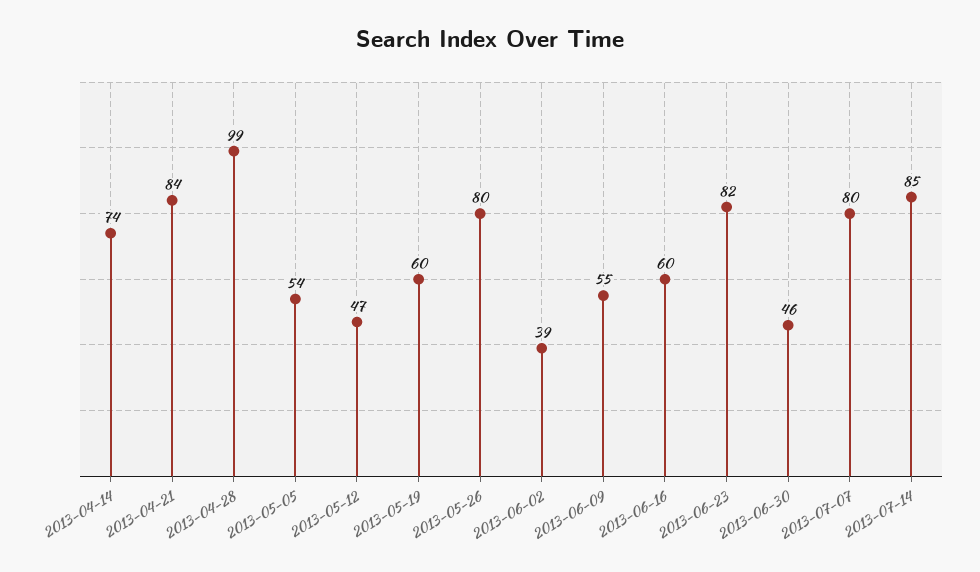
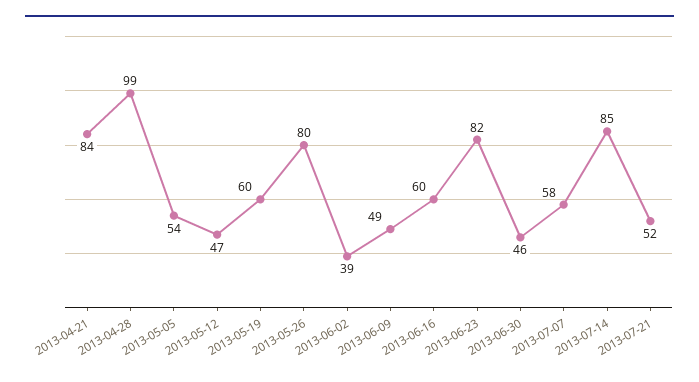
2013-04-14: 74 -> none
2013-06-09: 55 -> 49
2013-07-07: 80 -> 58
2013-07-21: none -> 52

